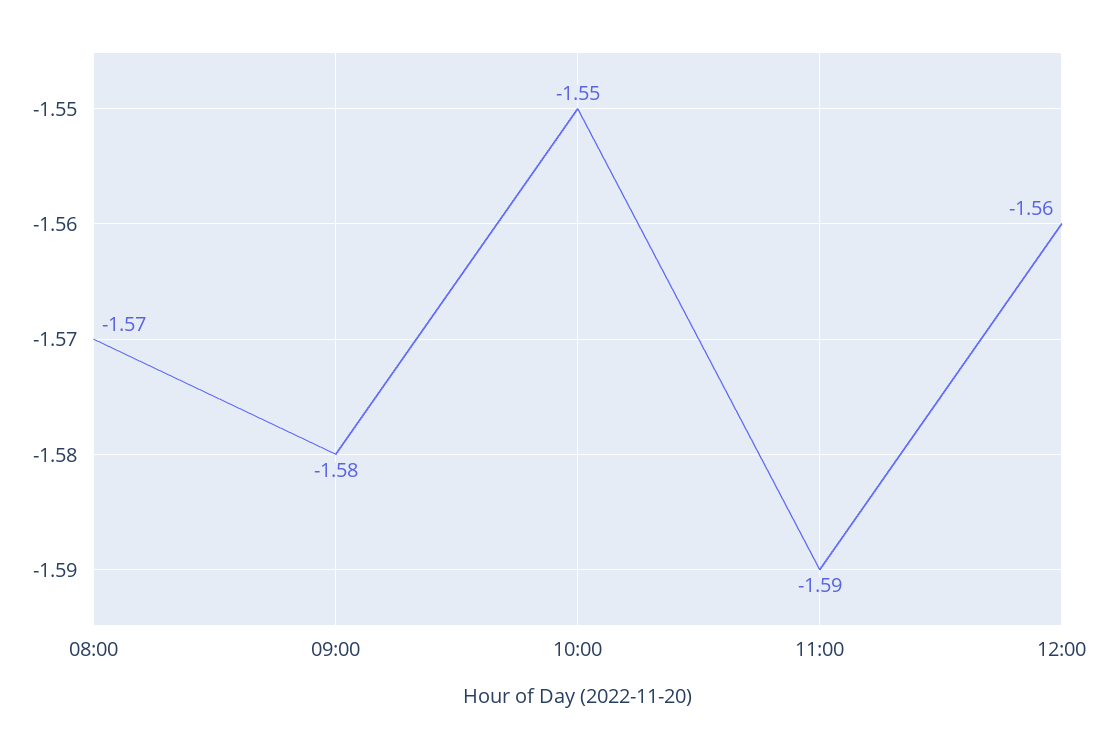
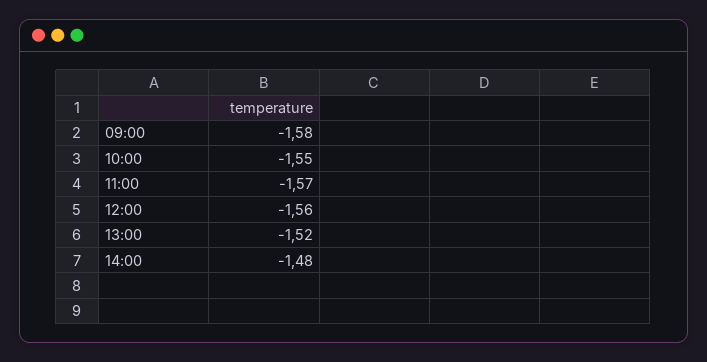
08:00: -1.57 -> none
11:00: -1.59 -> -1.57
13:00: none -> -1.52
14:00: none -> -1.48

